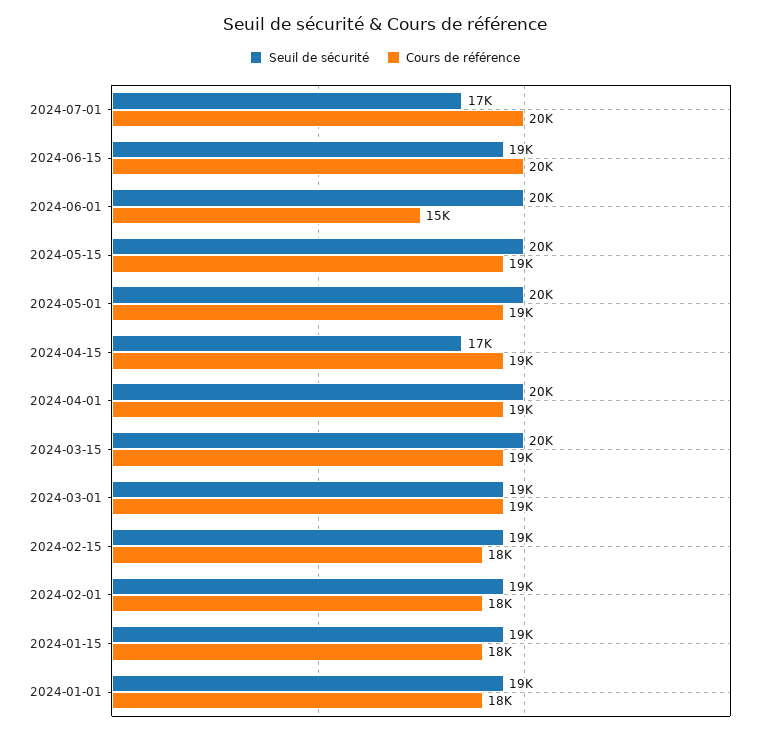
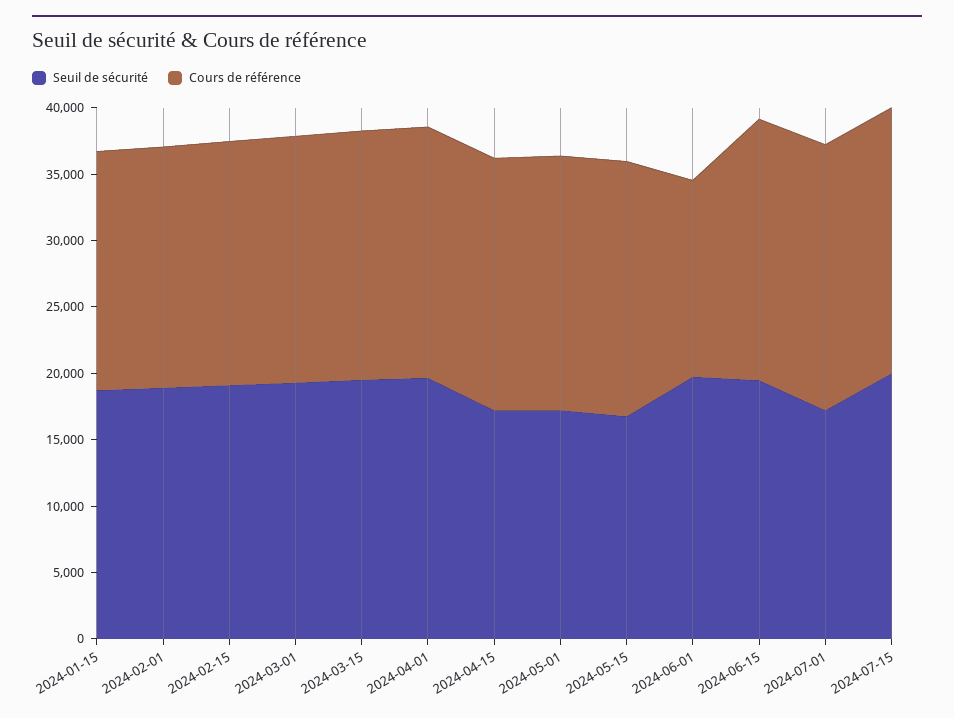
Seuil de sécurité, 2024-05-15: 20000 -> 17000
Seuil de sécurité, 2024-05-01: 20000 -> 17000
Seuil de sécurité, 2024-01-01: 19000 -> none
Cours de référence, 2024-01-01: 18000 -> none
Seuil de sécurité, 2024-07-15: none -> 20000
Cours de référence, 2024-07-15: none -> 20000

